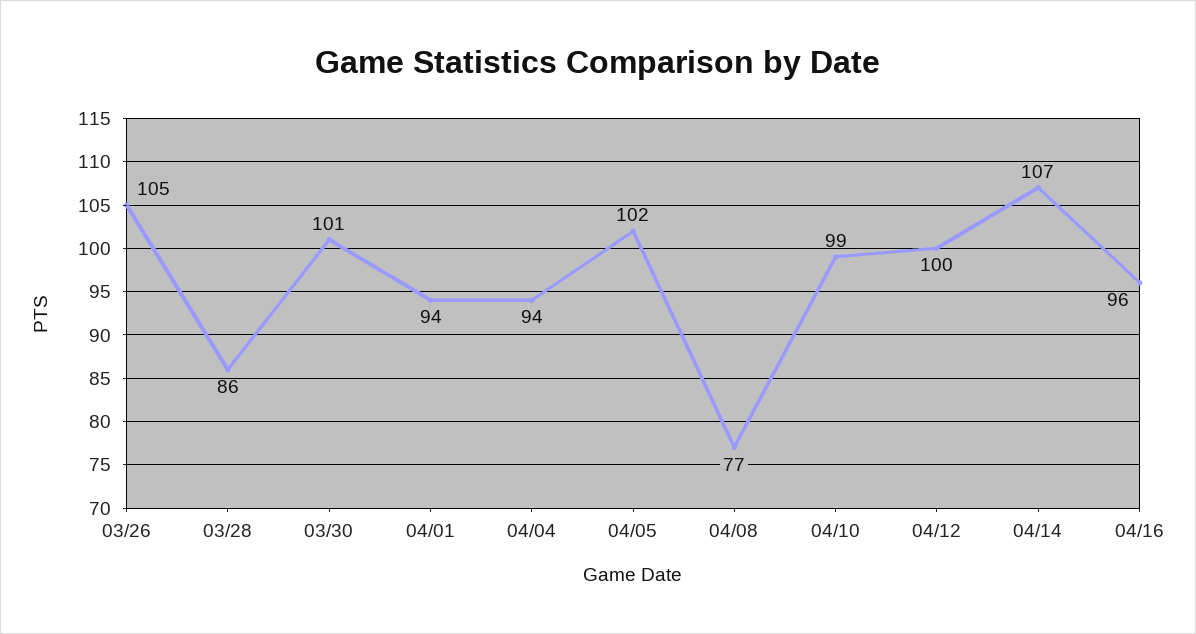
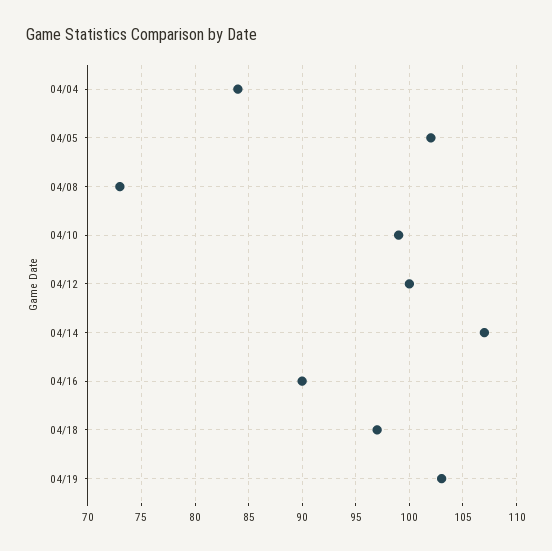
03/26: 105 -> none
03/28: 86 -> none
03/30: 101 -> none
04/01: 94 -> none
04/04: 94 -> 84
04/08: 77 -> 73
04/16: 96 -> 90
04/18: none -> 97
04/19: none -> 103

